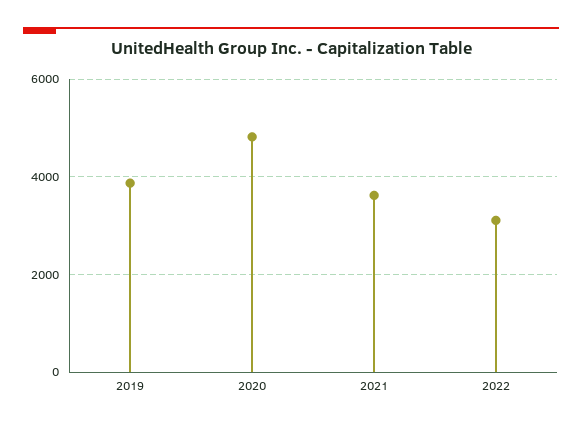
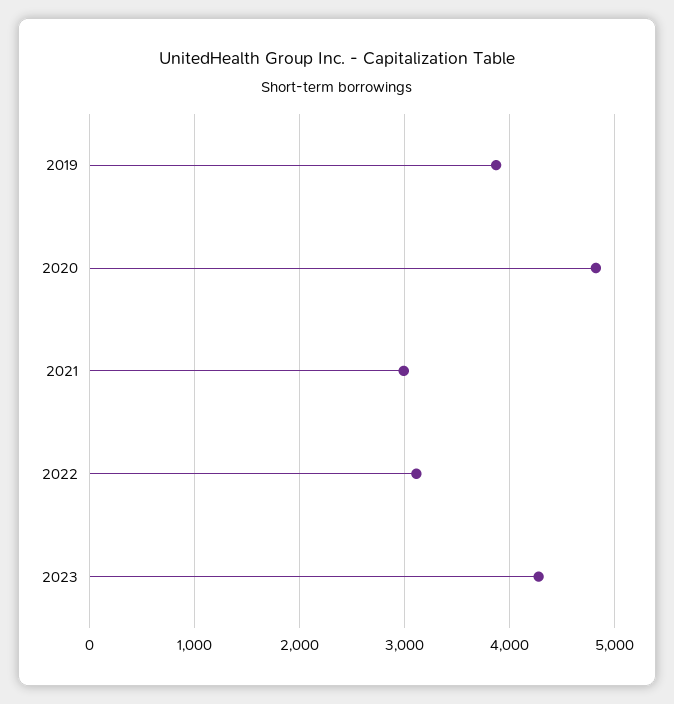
2021: 3600 -> 3000
2023: none -> 4300

